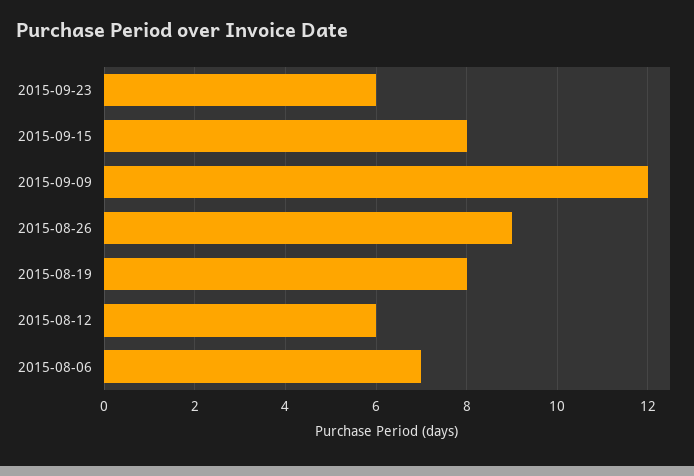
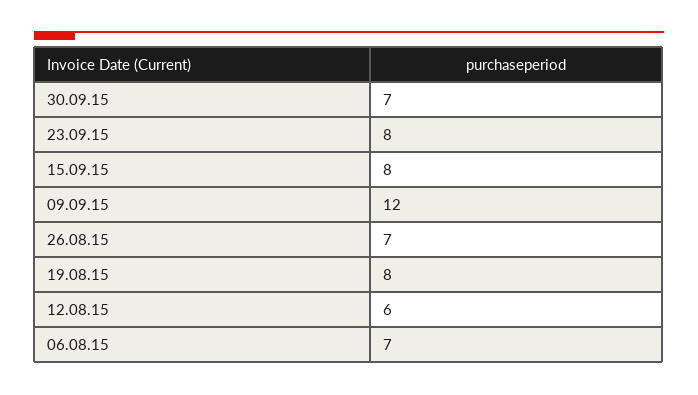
2015-09-23: 6 -> 8
2015-08-26: 9 -> 7
30.09.15: none -> 7

